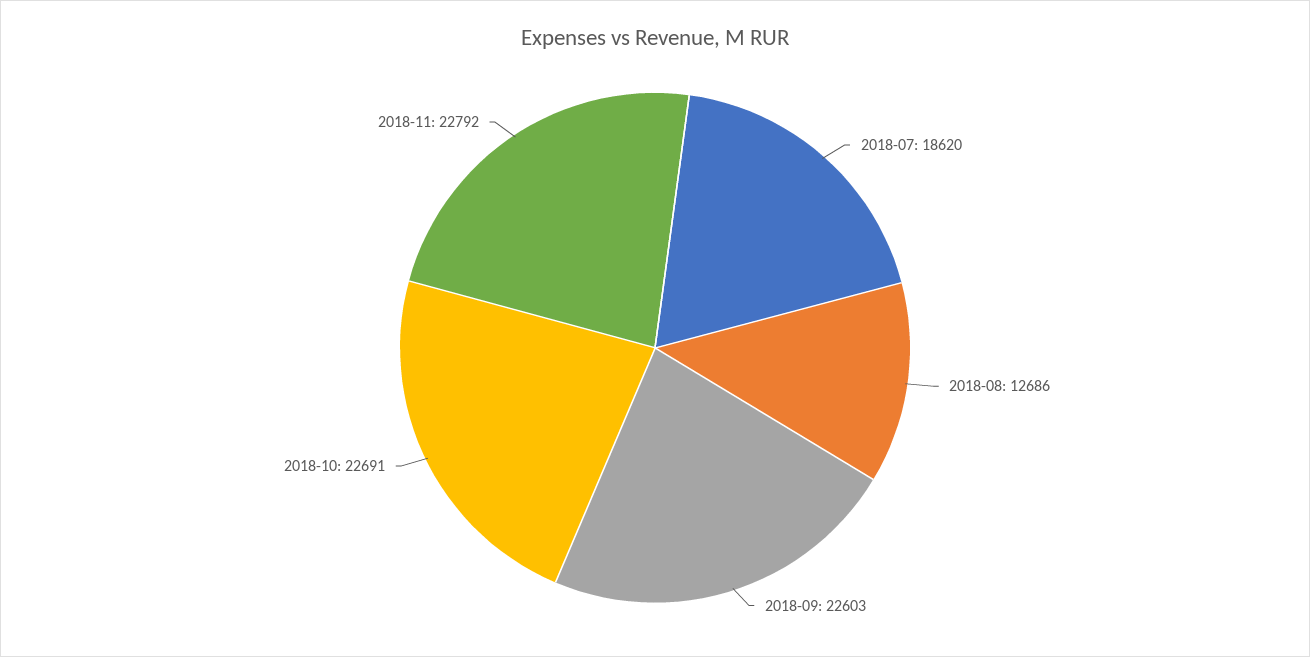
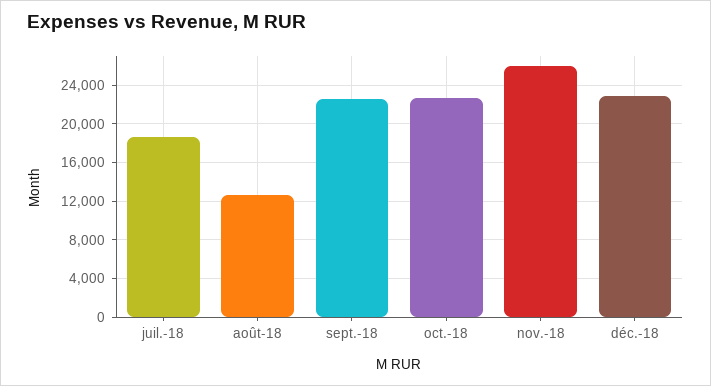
2018-11: 22792 -> 26000
déc.-18: none -> 23000

